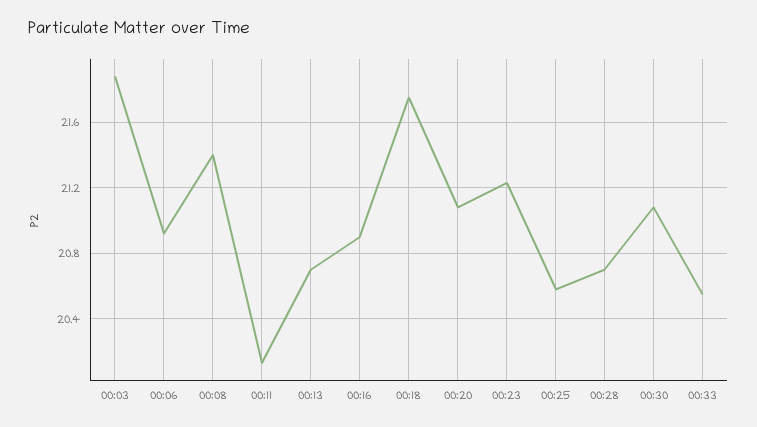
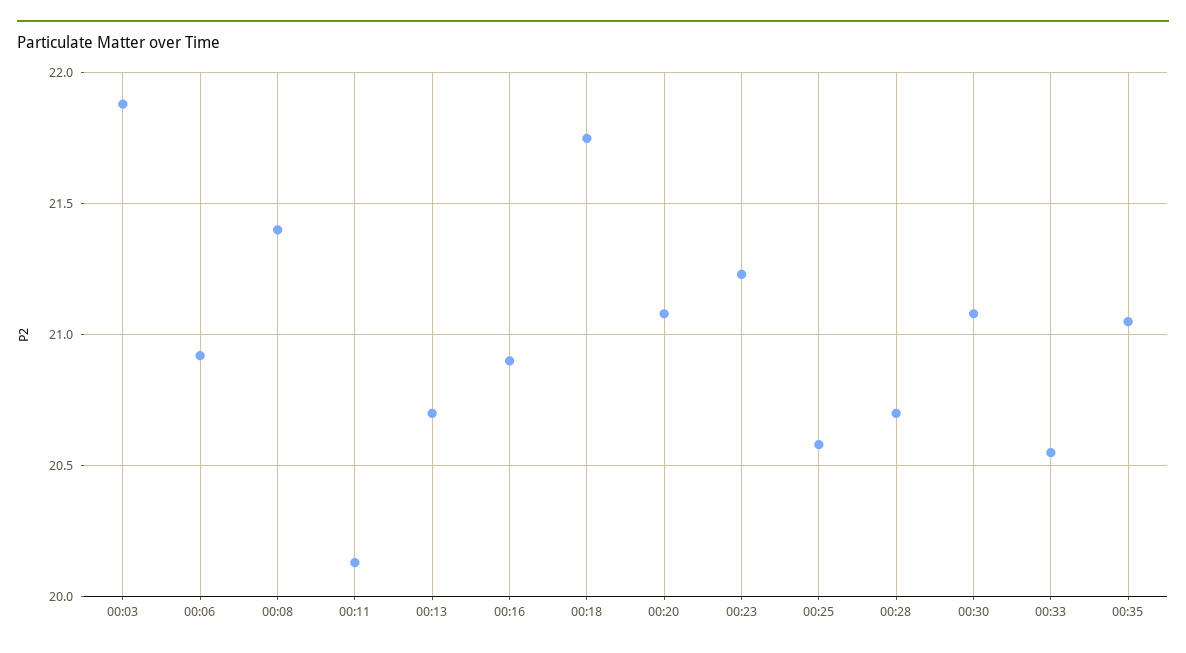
00:35: none -> 21.05

